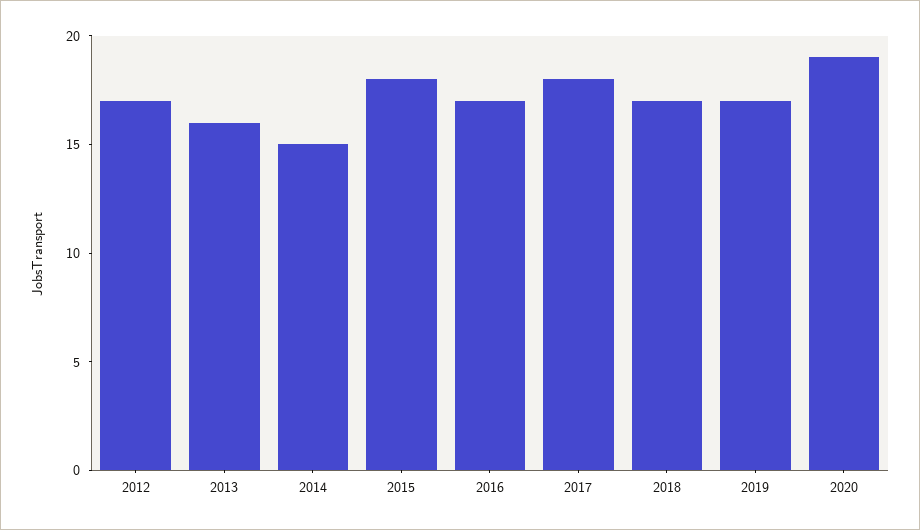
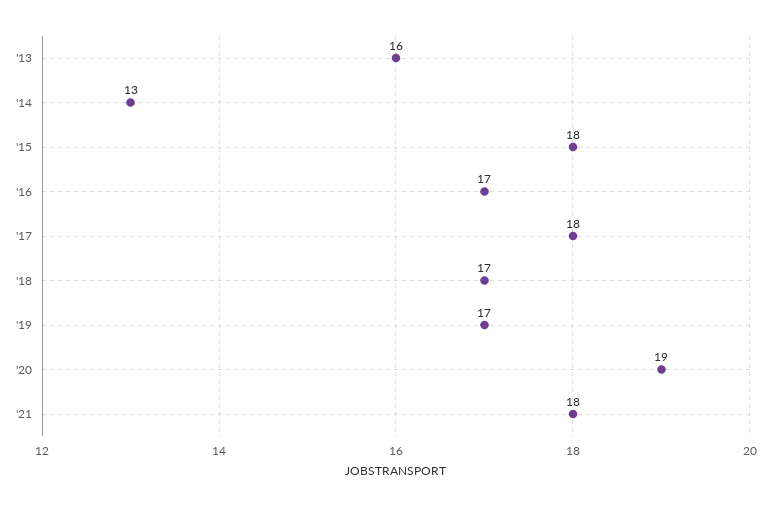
2012: 17 -> none
2014: 15 -> 13
'21: none -> 18

